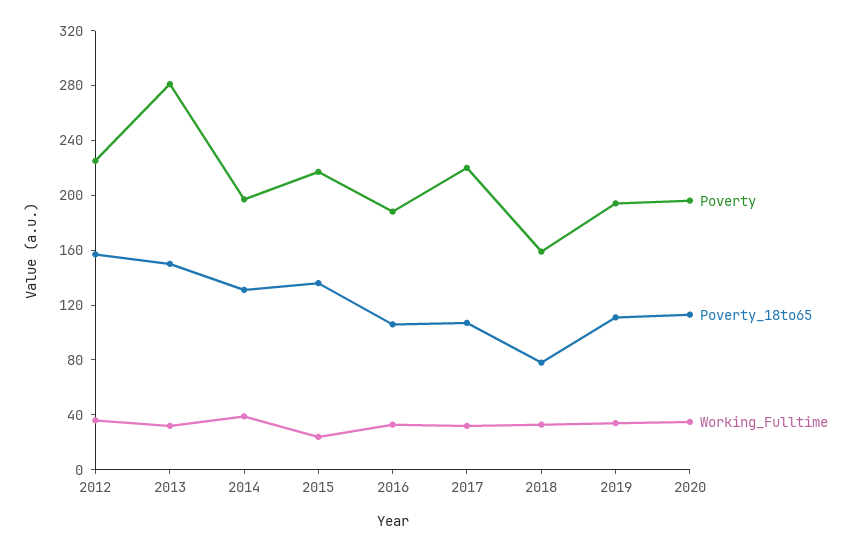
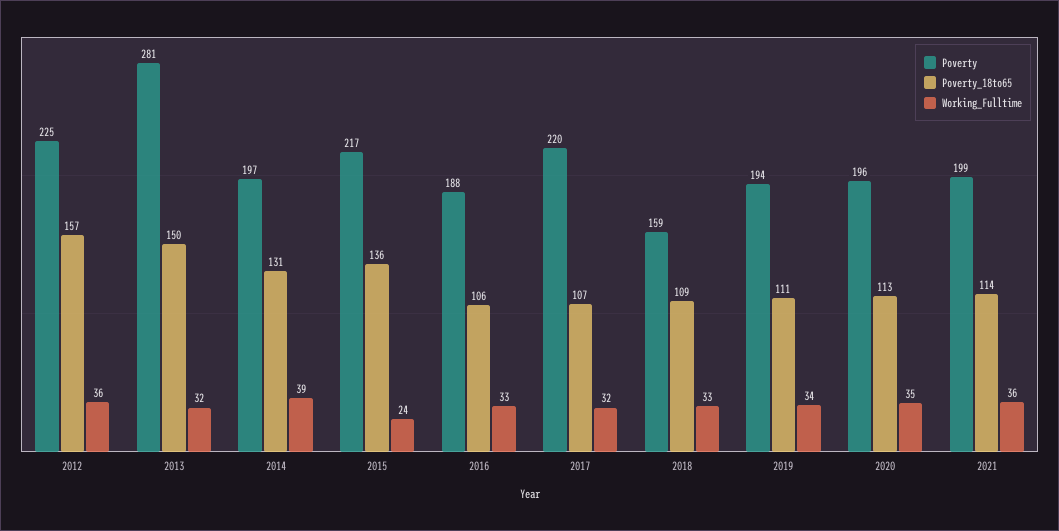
Poverty_18to65, 2018: 80 -> 109
Poverty, 2021: none -> 199
Poverty_18to65, 2021: none -> 114
Working_Fulltime, 2021: none -> 36

